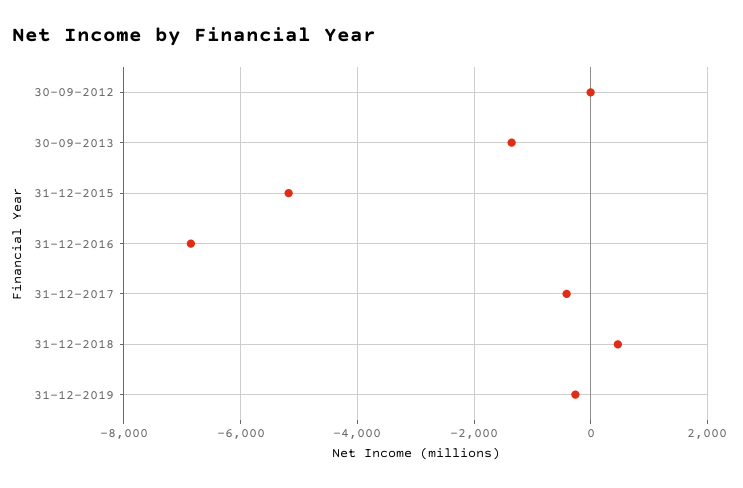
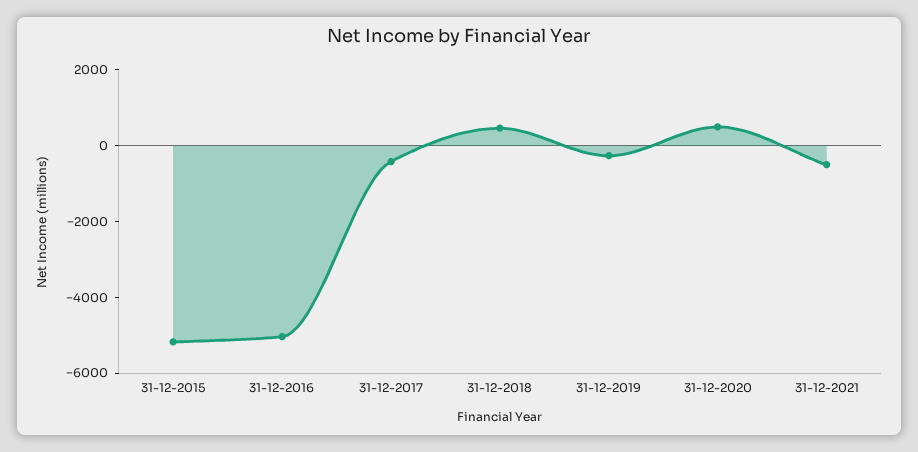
30-09-2012: 0 -> none
30-09-2013: -1400 -> none
31-12-2016: -6800 -> -5000
31-12-2020: none -> 500
31-12-2021: none -> -500

